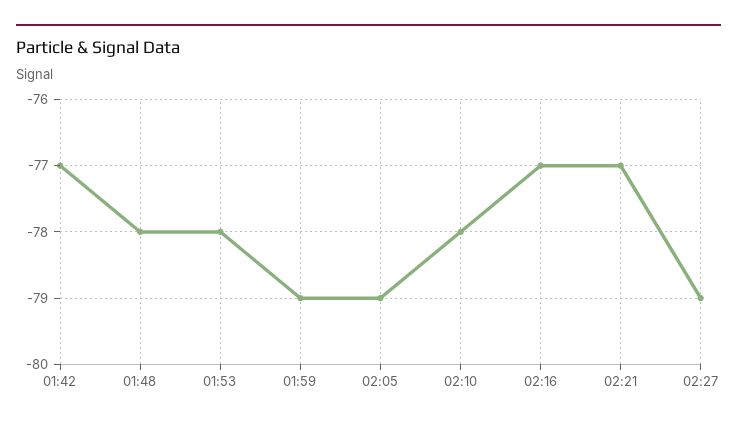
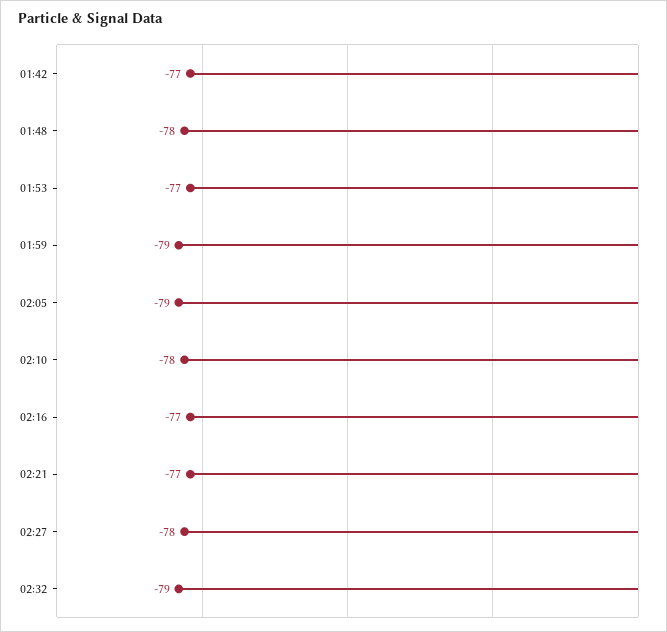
01:53: -78 -> -77
02:27: -79 -> -78
02:32: none -> -79

